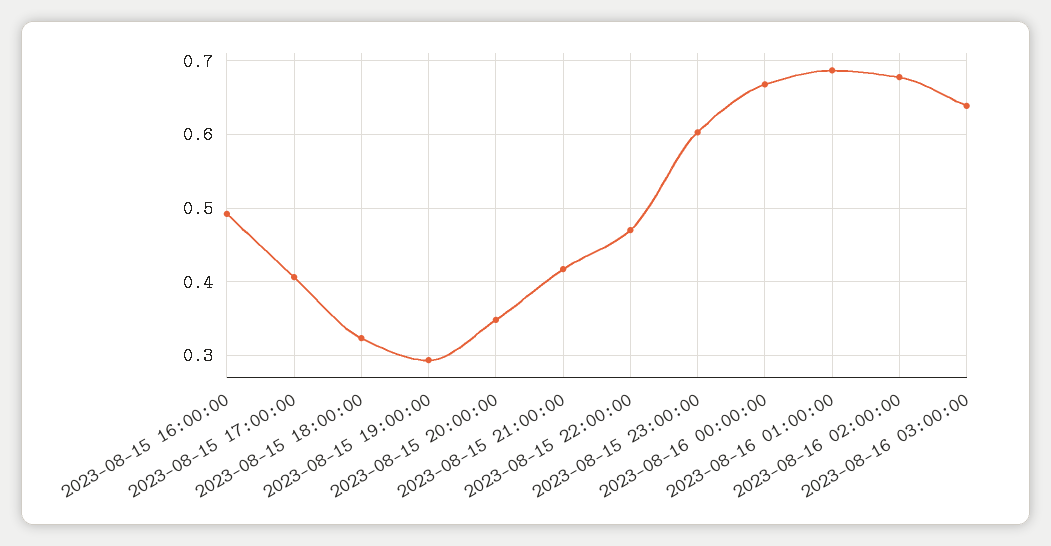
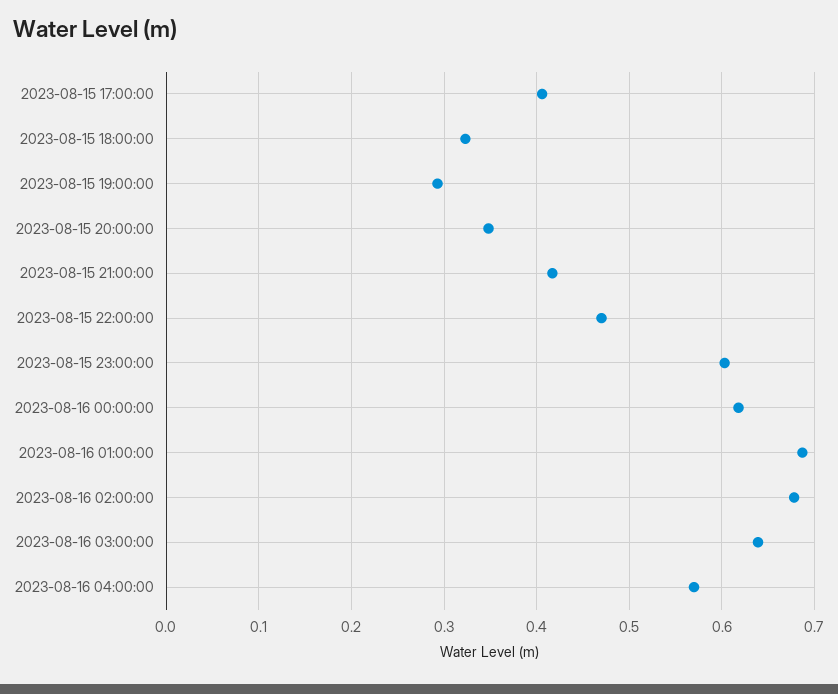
2023-08-15 16:00:00: 0.49 -> none
2023-08-16 00:00:00: 0.67 -> 0.62
2023-08-16 04:00:00: none -> 0.57

